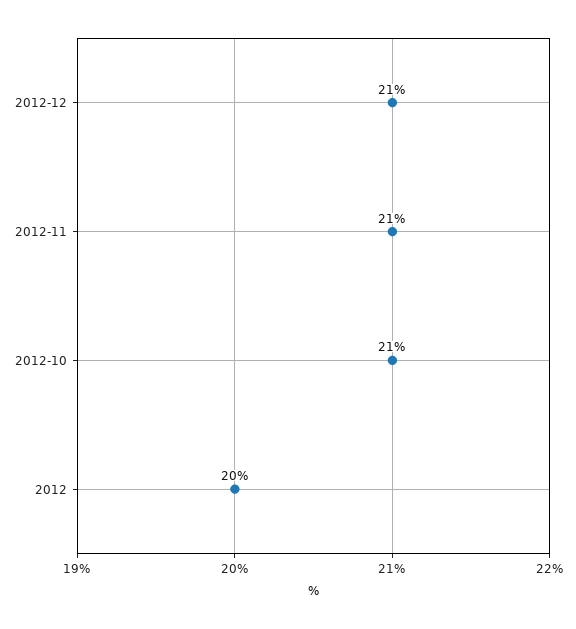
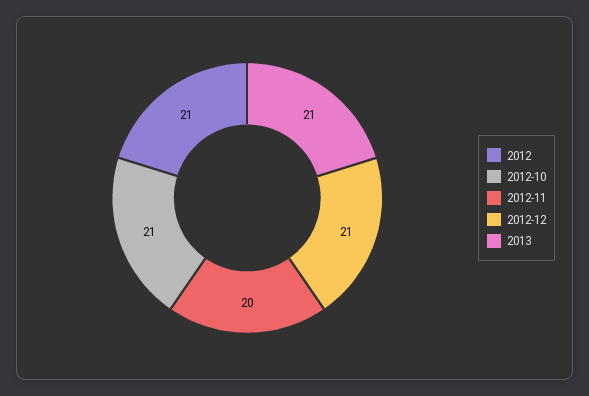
2012-11: 21 -> 20
2012: 20 -> 21
2013: none -> 21

